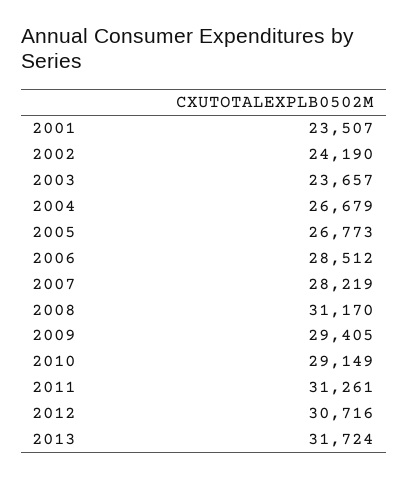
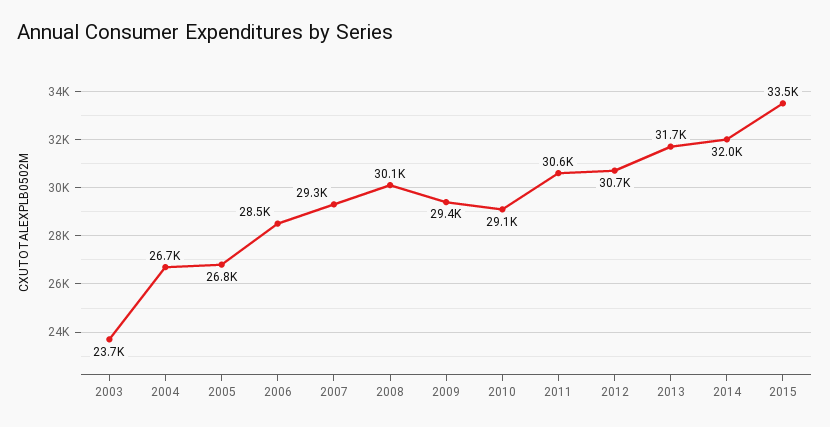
2001: 23507 -> none
2002: 24190 -> none
2007: 28219 -> 29300
2008: 31170 -> 30100
2011: 31261 -> 30600
2014: none -> 32000
2015: none -> 33500

